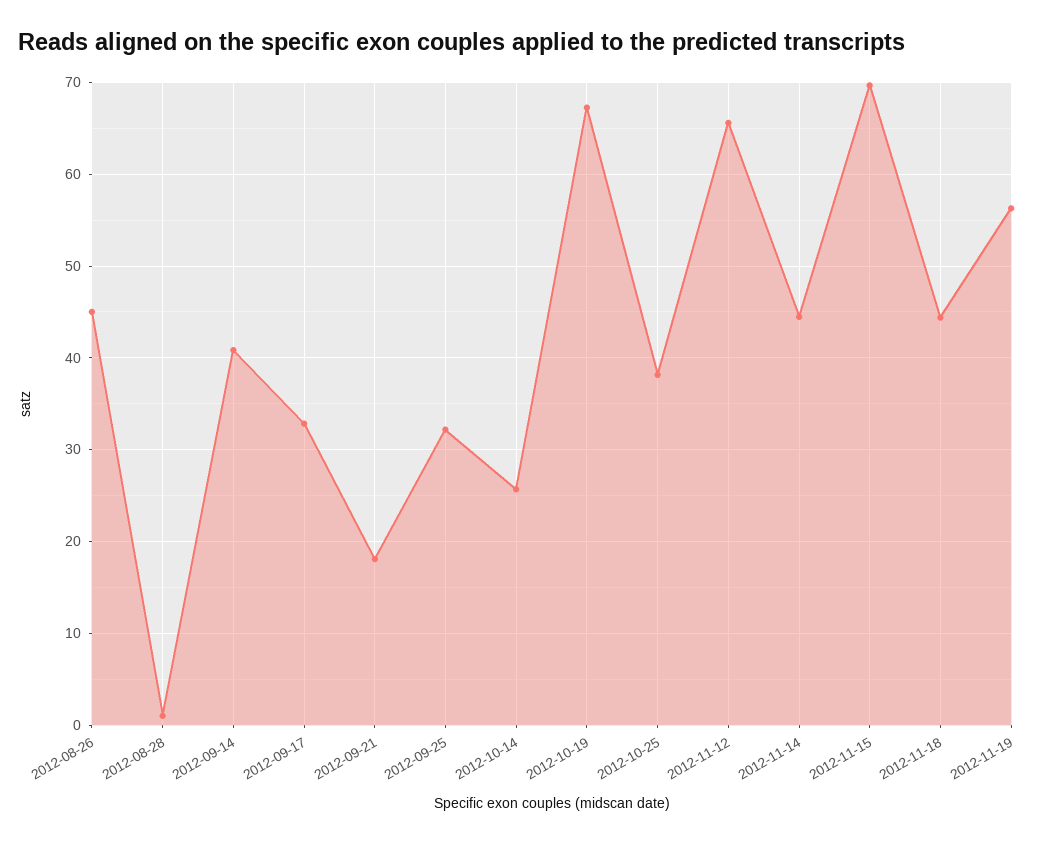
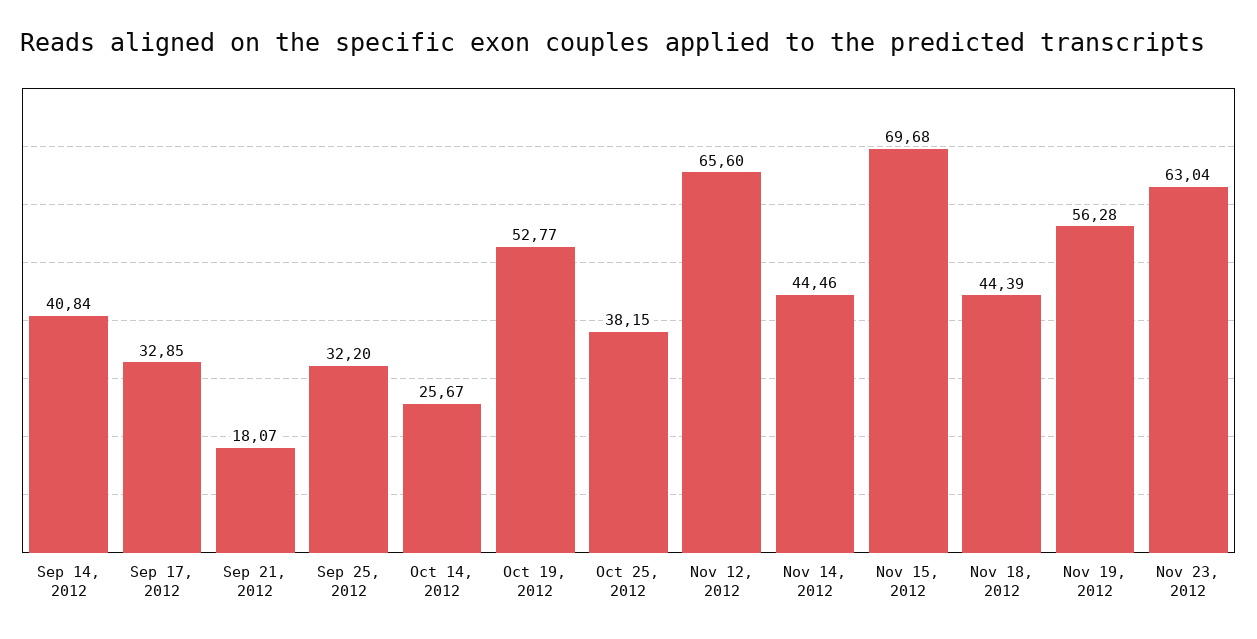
2012-08-26: 45 -> none
2012-08-28: 1 -> none
2012-10-19: 67 -> 52.77
Nov 23, 2012: none -> 63.04

